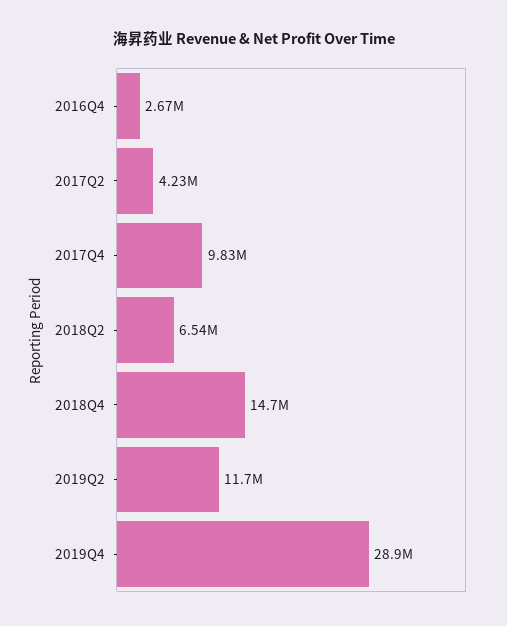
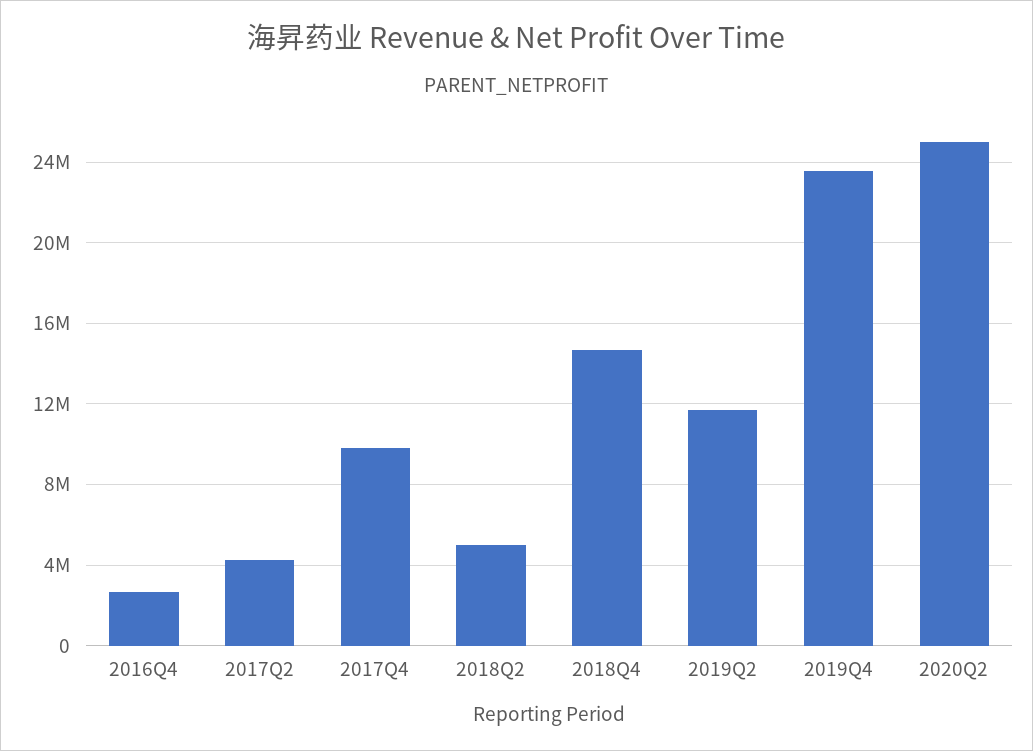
2018Q2: 6540000 -> 5000000
2019Q4: 28900000 -> 23500000
2020Q2: none -> 25000000

